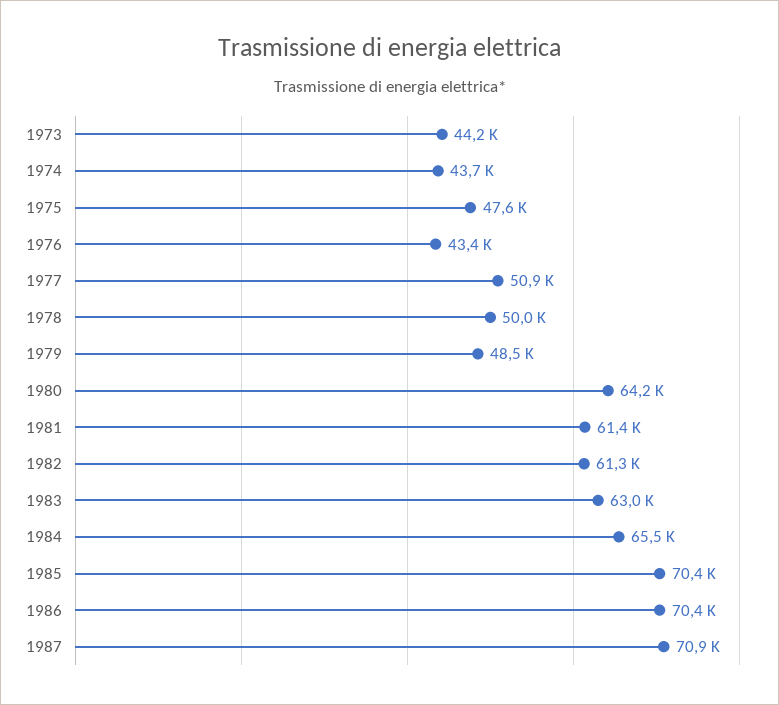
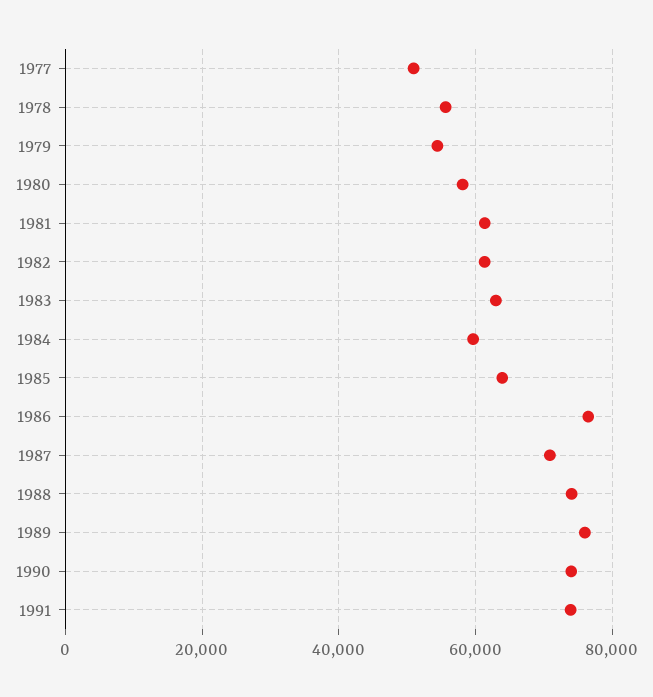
1973: 44200 -> none
1974: 43700 -> none
1975: 47600 -> none
1976: 43400 -> none
1978: 50000 -> 56000
1979: 48500 -> 54000
1980: 64200 -> 58000
1984: 65500 -> 60000
1985: 70400 -> 64000
1986: 70400 -> 76000
1988: none -> 74000
1989: none -> 76000
1990: none -> 74000
1991: none -> 74000

